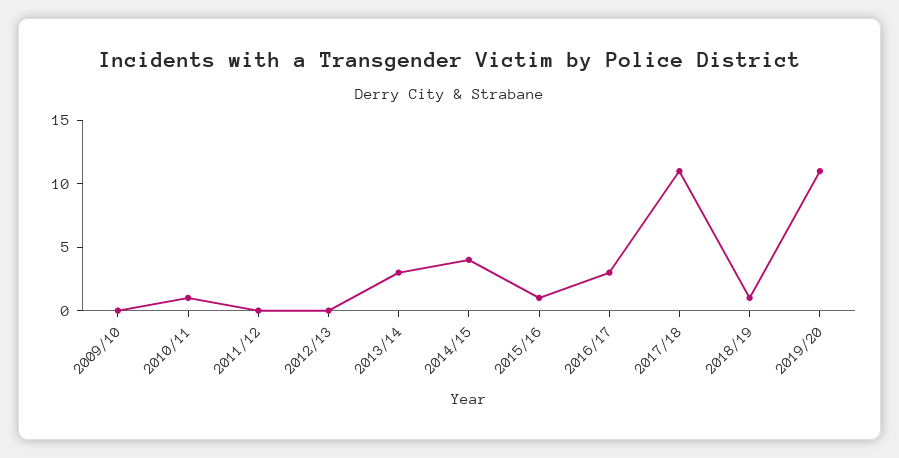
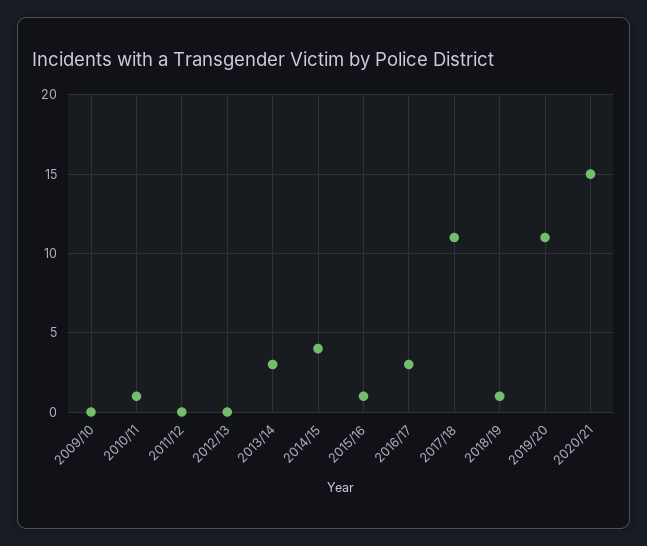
2020/21: none -> 15

